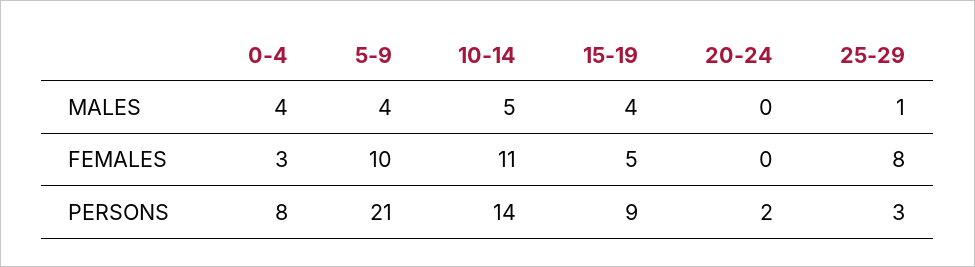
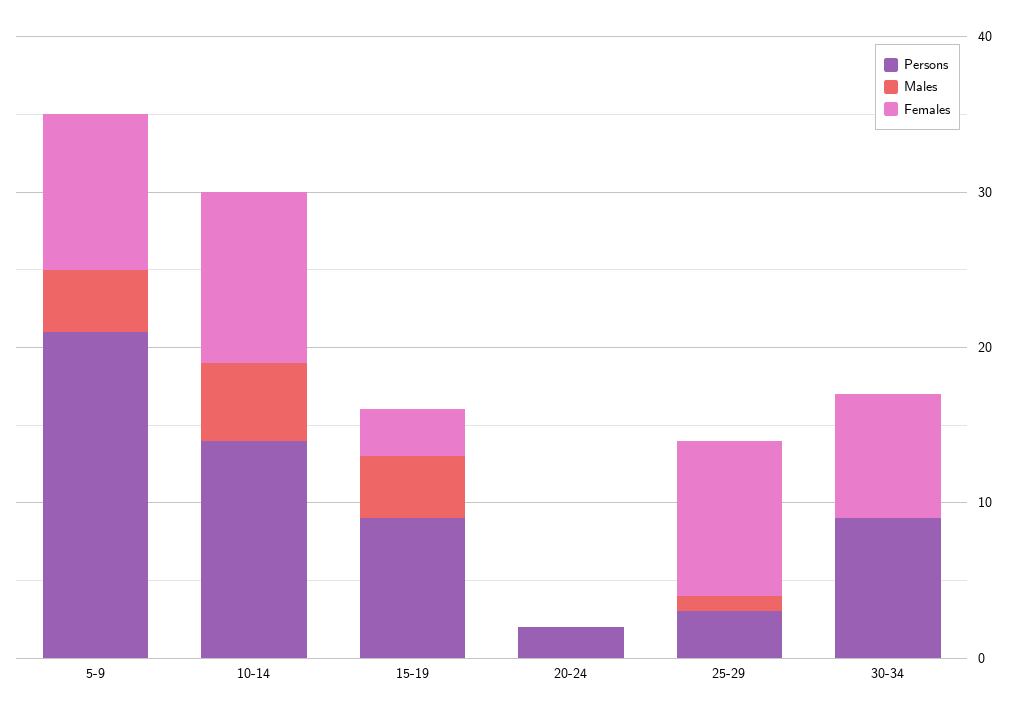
MALES, 0-4: 4 -> none
FEMALES, 0-4: 3 -> none
FEMALES, 15-19: 5 -> 3
FEMALES, 25-29: 8 -> 10
PERSONS, 0-4: 8 -> none
PERSONS, 30-34: none -> 9
MALES, 30-34: none -> 0
FEMALES, 30-34: none -> 8

